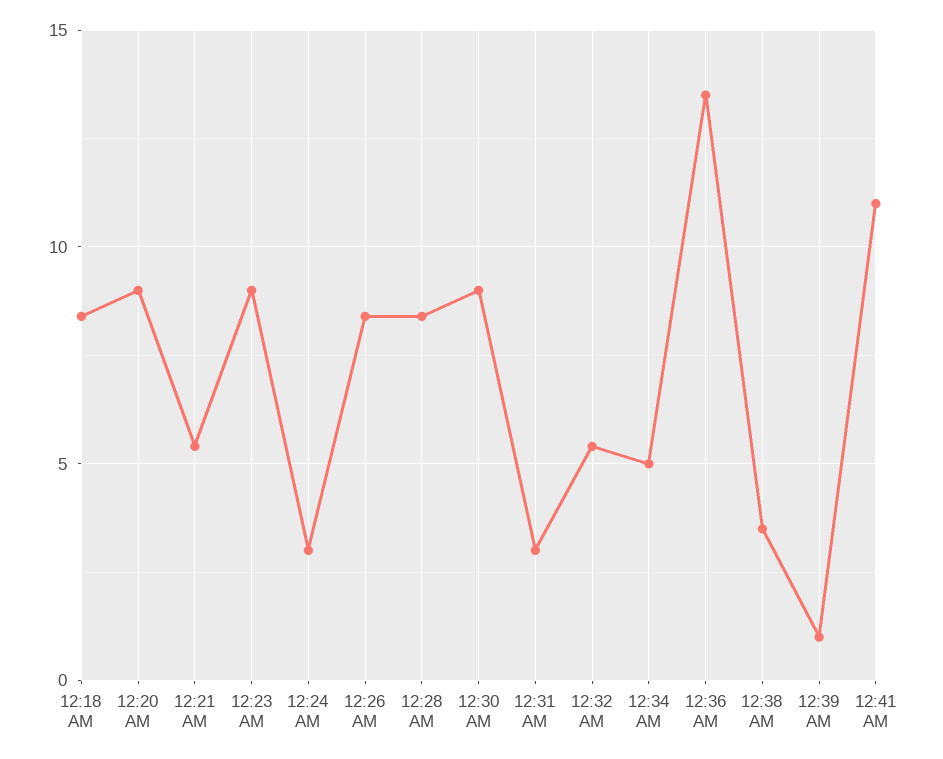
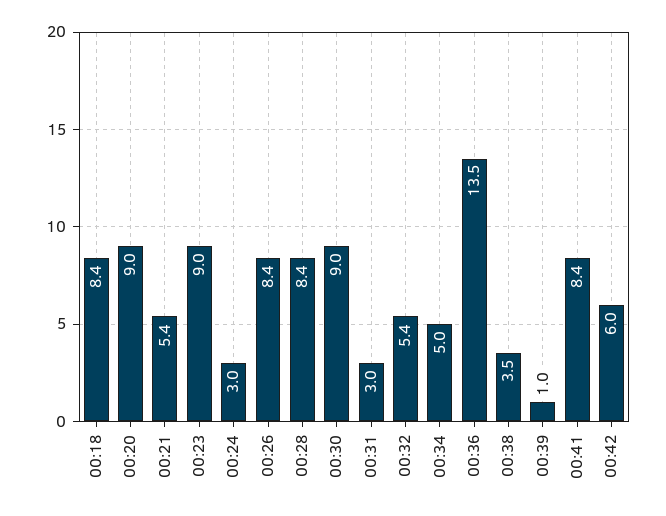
12:41 AM: 11 -> 8.4
00:42: none -> 6

